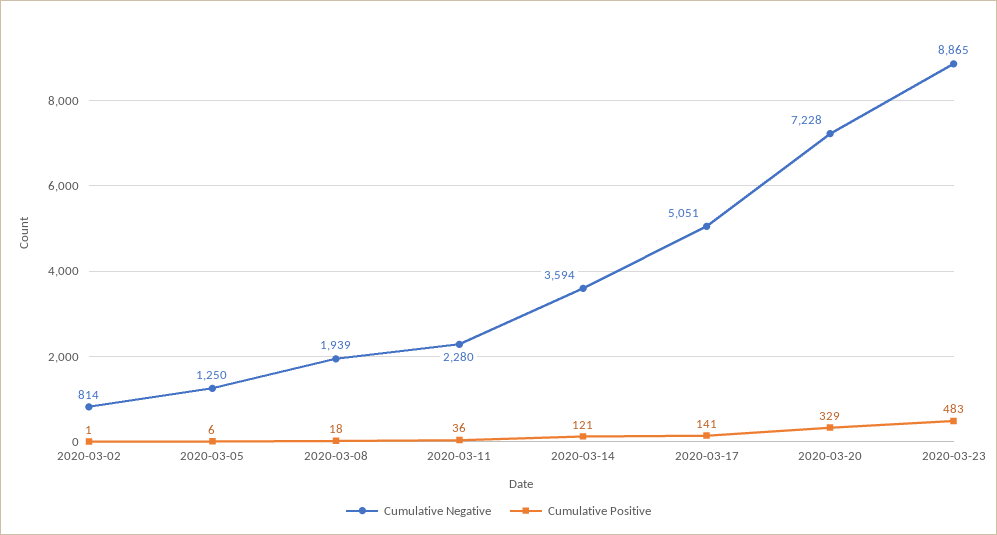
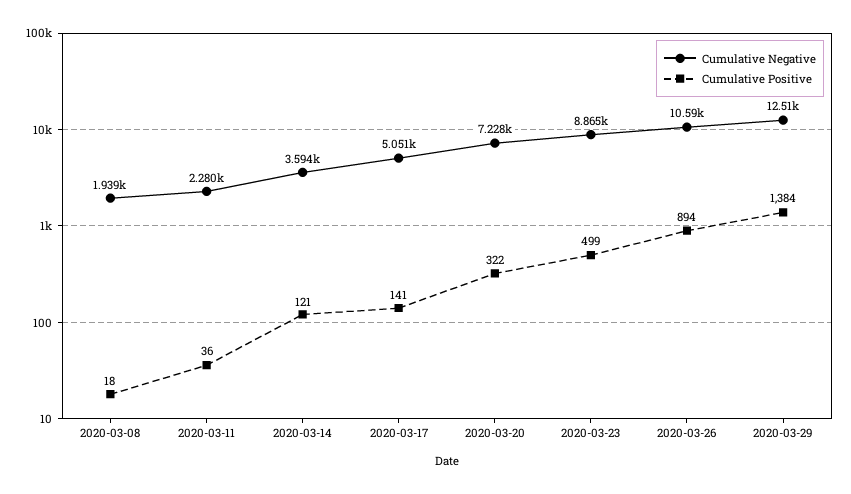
Cumulative Negative, 2020-03-02: 814 -> none
Cumulative Positive, 2020-03-02: 1 -> none
Cumulative Negative, 2020-03-05: 1250 -> none
Cumulative Positive, 2020-03-05: 6 -> none
Cumulative Positive, 2020-03-20: 329 -> 322
Cumulative Positive, 2020-03-23: 483 -> 499
Cumulative Negative, 2020-03-26: none -> 10590
Cumulative Positive, 2020-03-26: none -> 894
Cumulative Negative, 2020-03-29: none -> 12510
Cumulative Positive, 2020-03-29: none -> 1384

